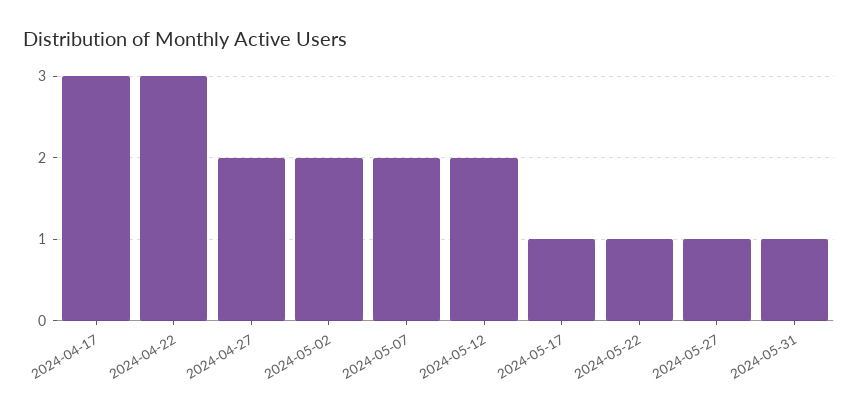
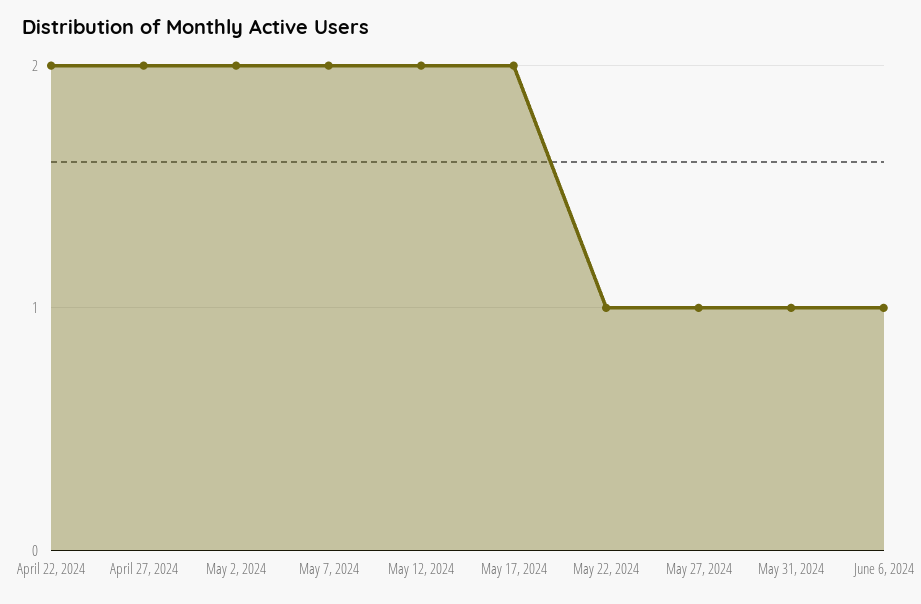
2024-04-17: 3 -> none
2024-04-22: 3 -> 2
2024-05-17: 1 -> 2
June 6, 2024: none -> 1

